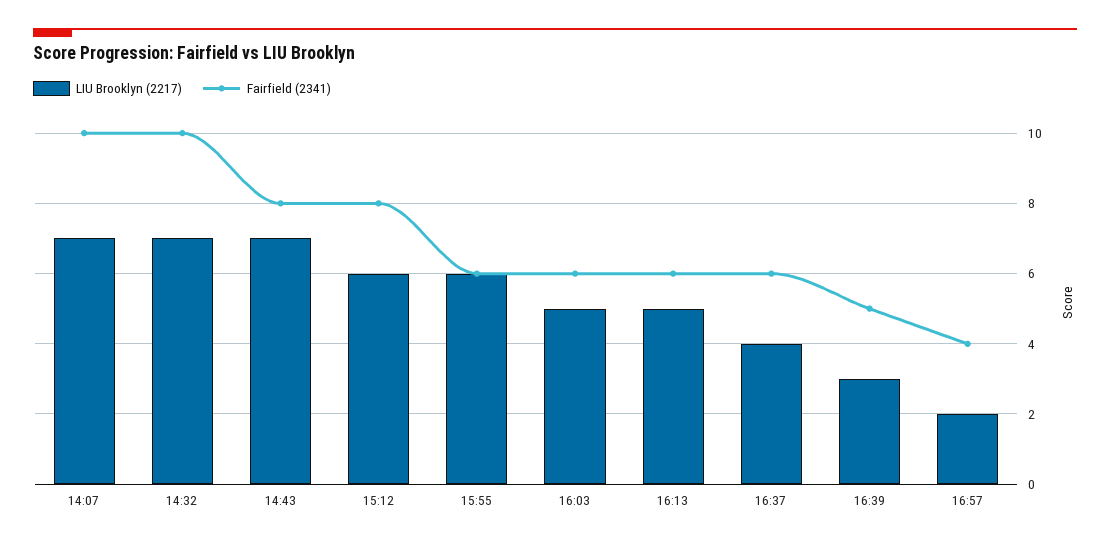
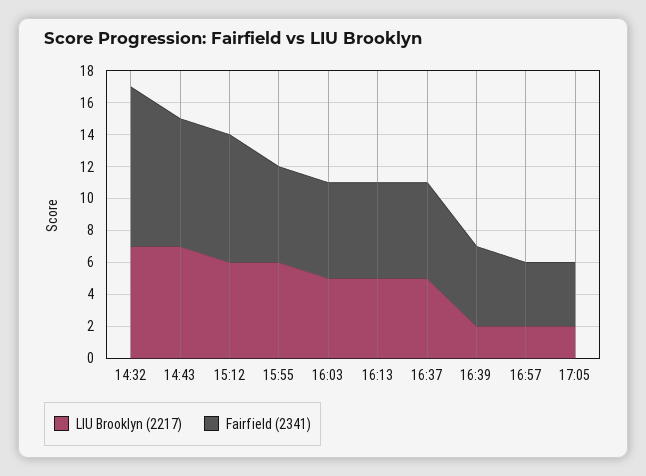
LIU Brooklyn (2217), 14:07: 7 -> none
Fairfield (2341), 14:07: 10 -> none
LIU Brooklyn (2217), 16:37: 4 -> 5
LIU Brooklyn (2217), 16:39: 3 -> 2
LIU Brooklyn (2217), 17:05: none -> 2
Fairfield (2341), 17:05: none -> 4

